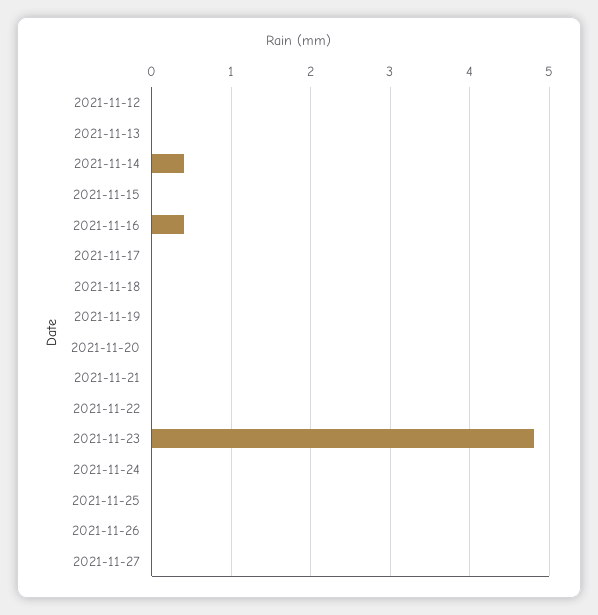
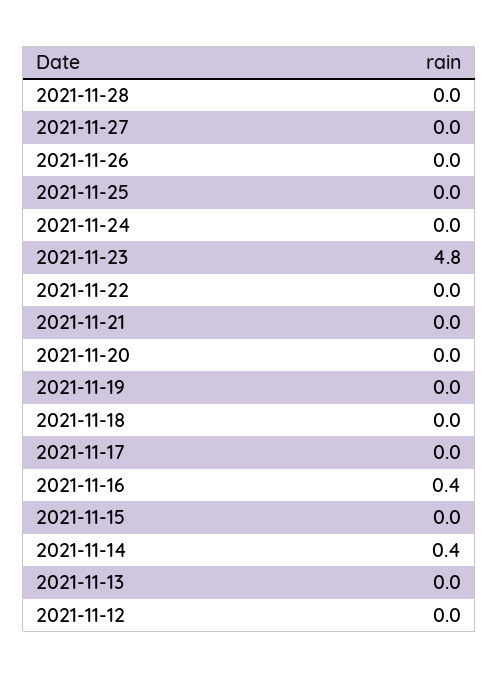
2021-11-28: none -> 0

